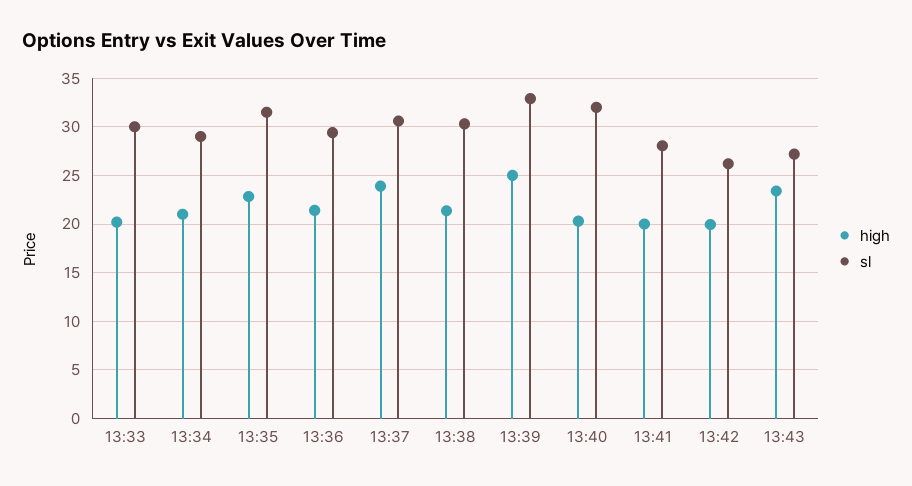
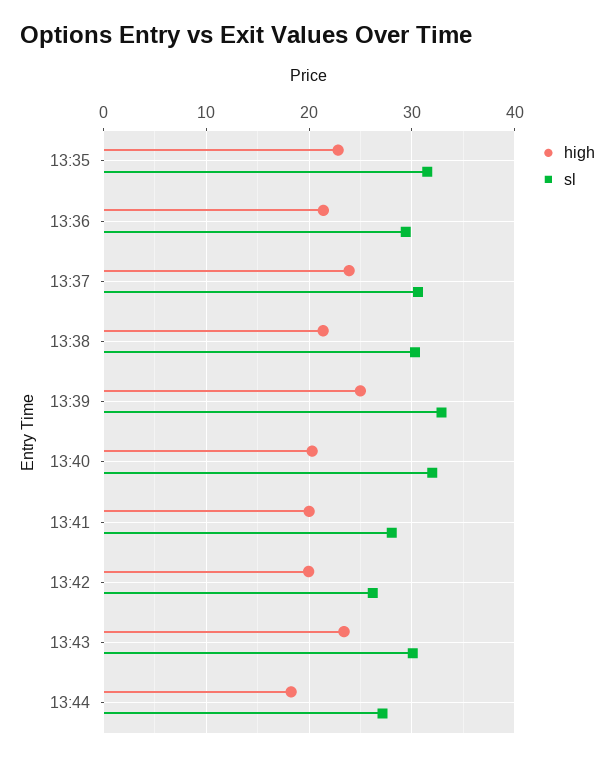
high, 13:33: 20 -> none
sl, 13:33: 30 -> none
high, 13:34: 21 -> none
sl, 13:34: 29 -> none
sl, 13:43: 27 -> 30
high, 13:44: none -> 18
sl, 13:44: none -> 27

